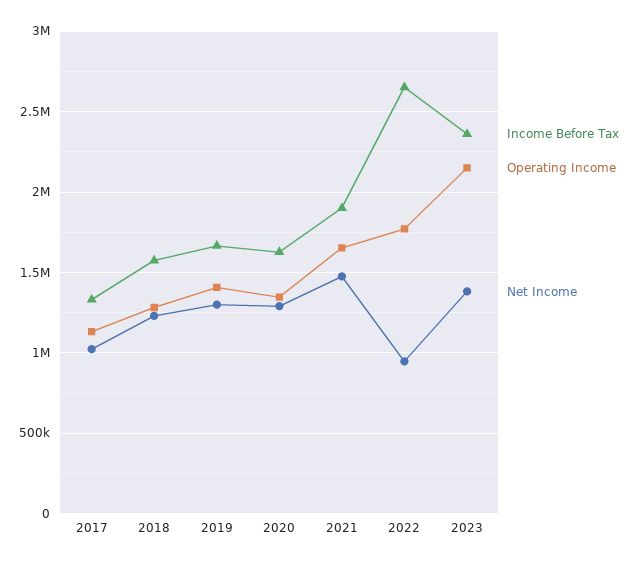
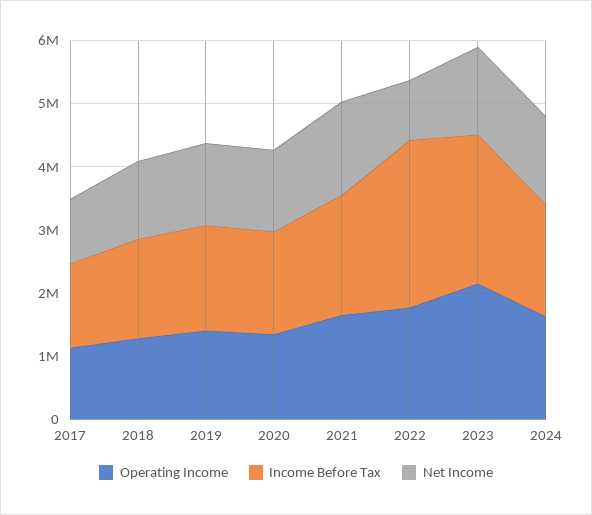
Operating Income, 2024: none -> 1600000
Income Before Tax, 2024: none -> 1800000
Net Income, 2024: none -> 1400000

